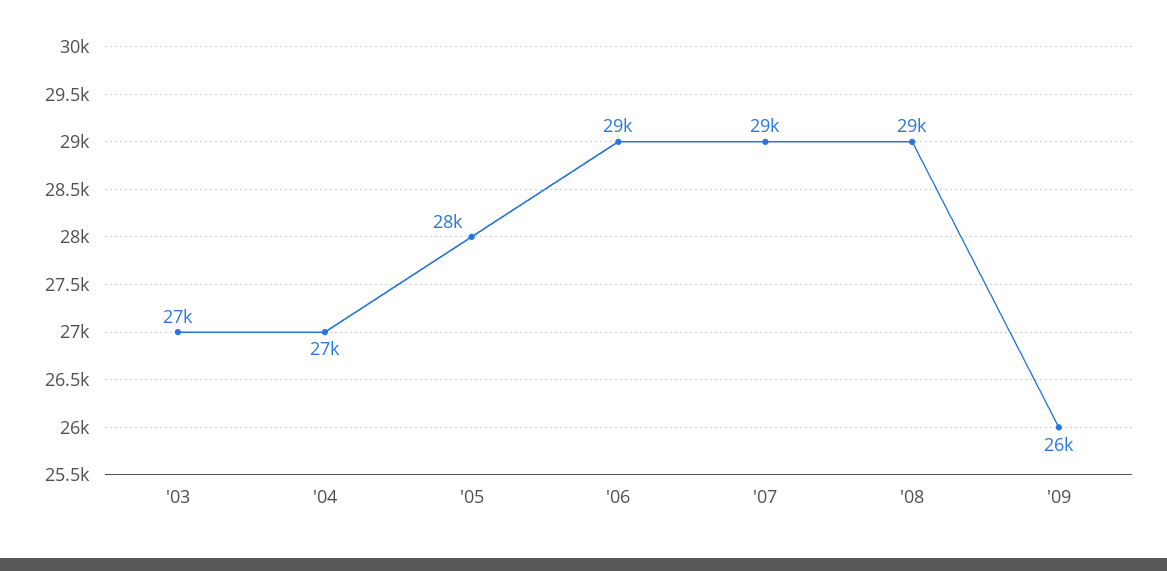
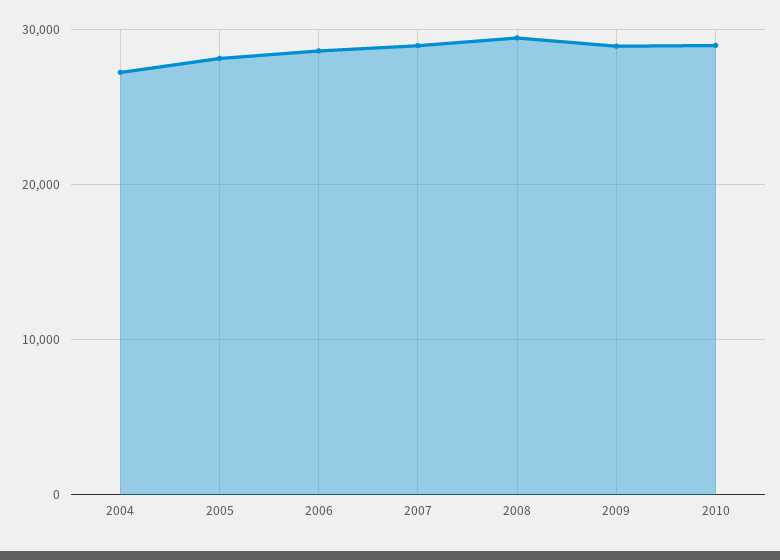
'03: 27000 -> none
'09: 26000 -> 29000
2010: none -> 29000

